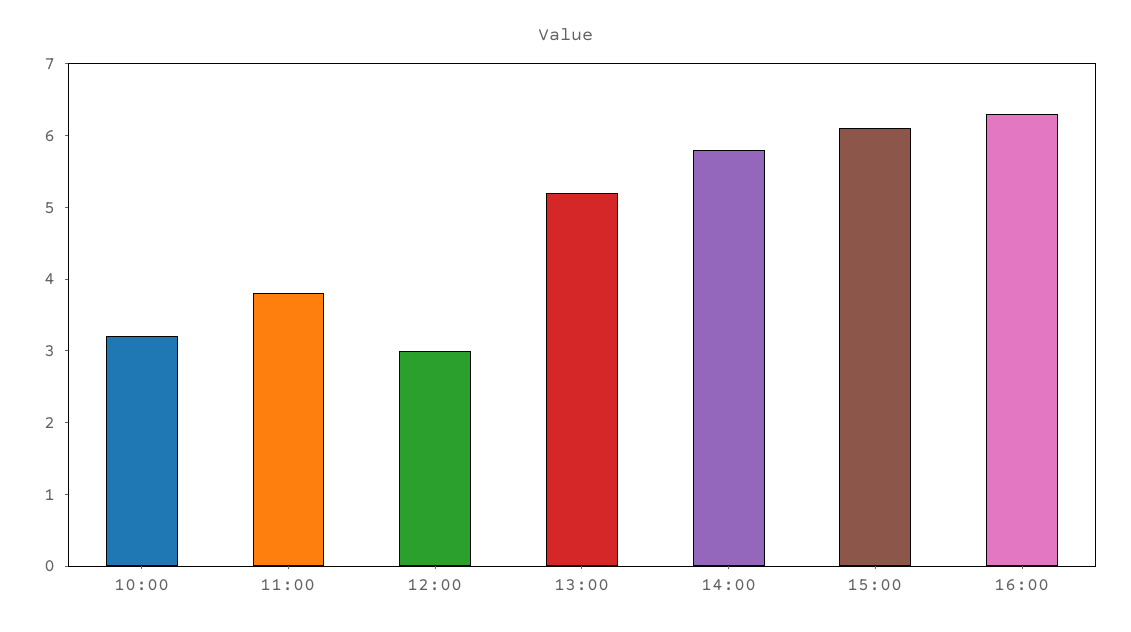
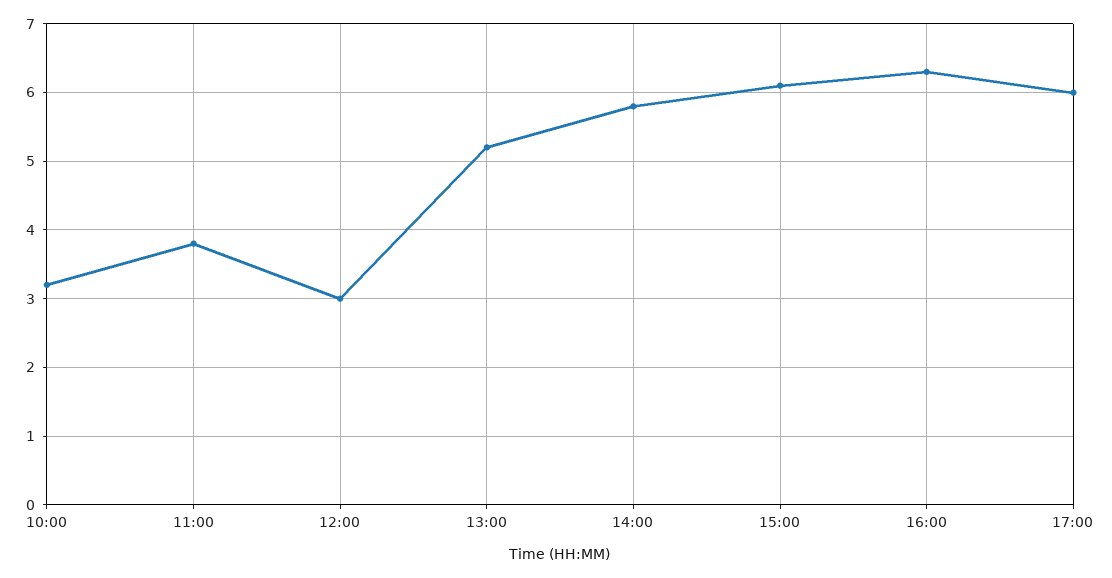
17:00: none -> 6

